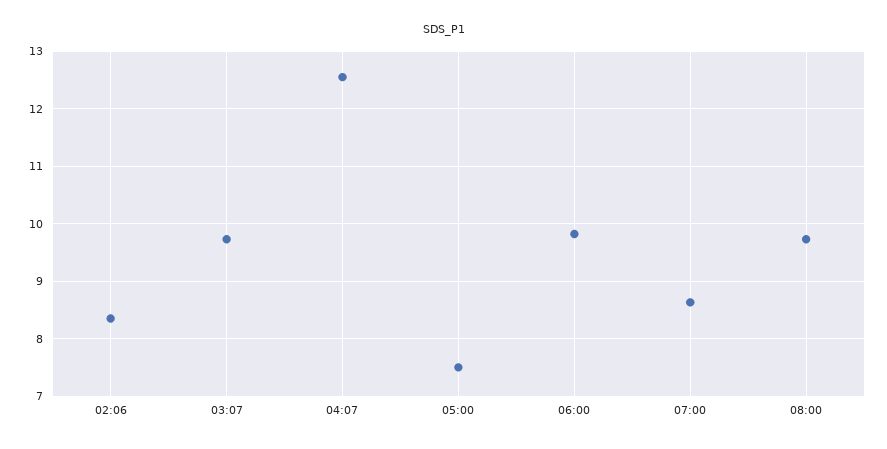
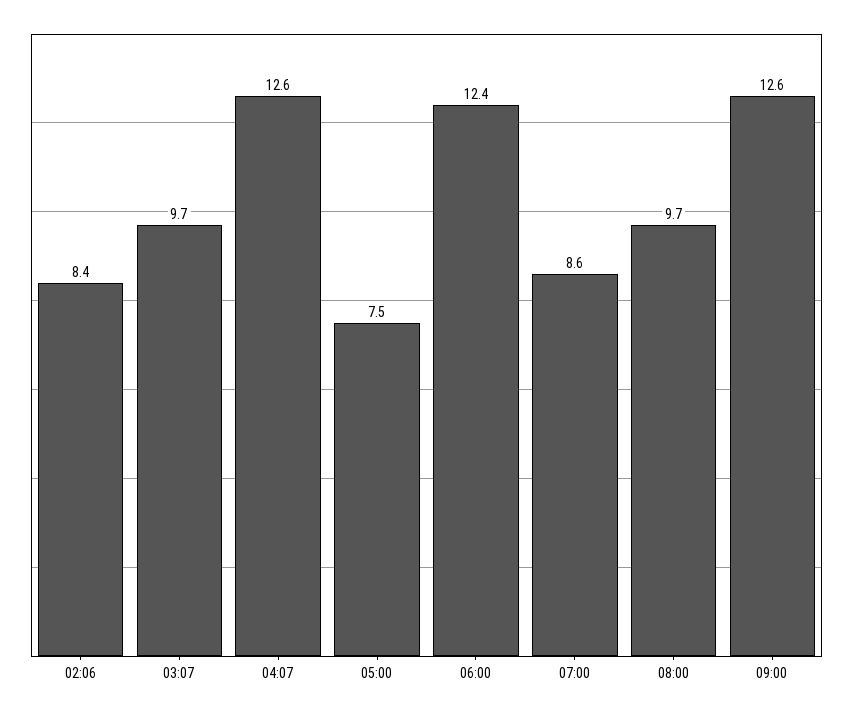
06:00: 9.8 -> 12.4
09:00: none -> 12.6

